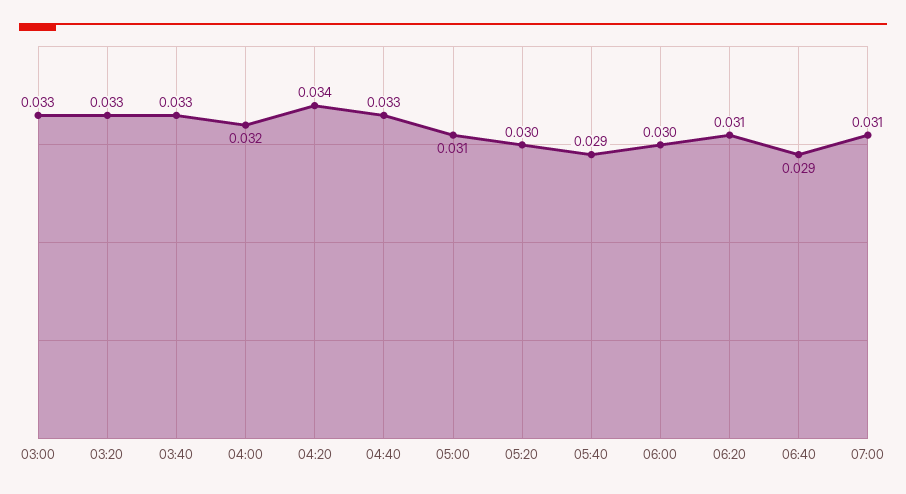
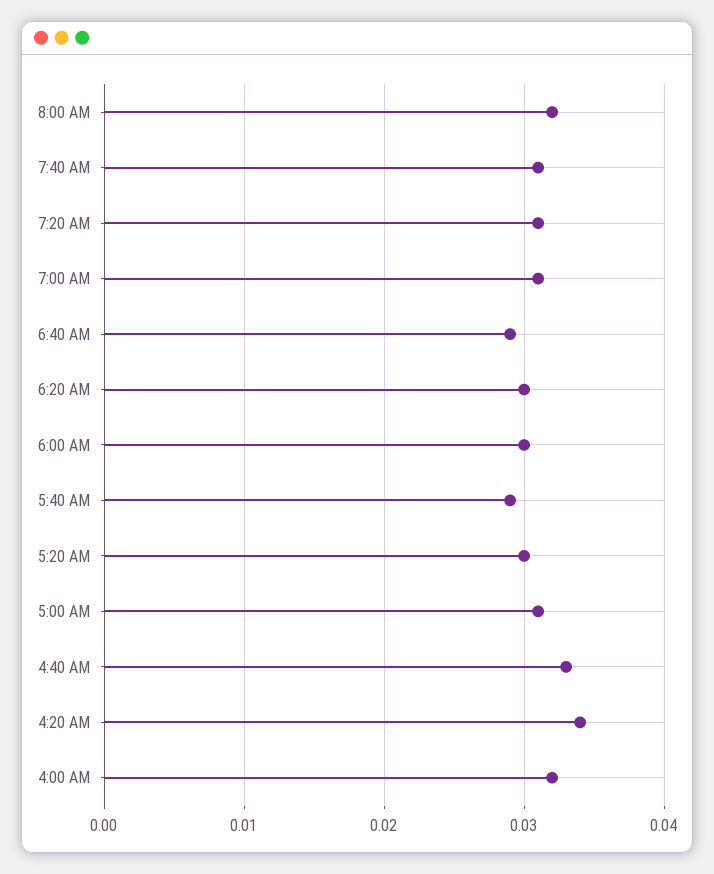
03:00: 0.033 -> none
03:20: 0.033 -> none
03:40: 0.033 -> none
06:20: 0.031 -> 0.03
8:00 AM: none -> 0.032
7:40 AM: none -> 0.031
7:20 AM: none -> 0.031

